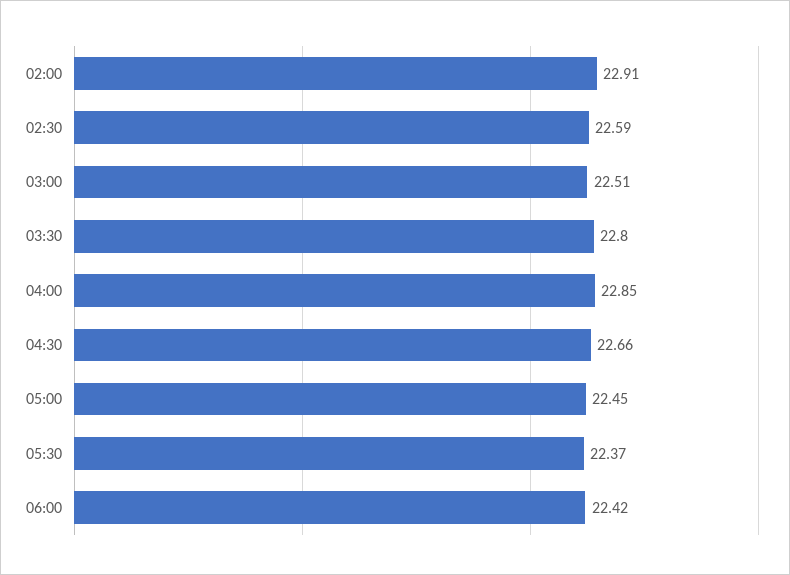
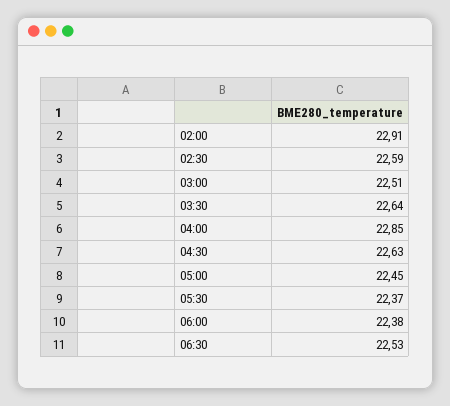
03:30: 22.8 -> 22.64
04:30: 22.66 -> 22.63
06:00: 22.42 -> 22.38
06:30: none -> 22.53

